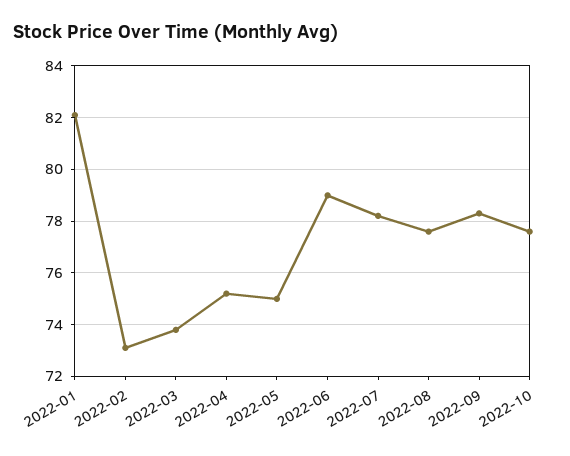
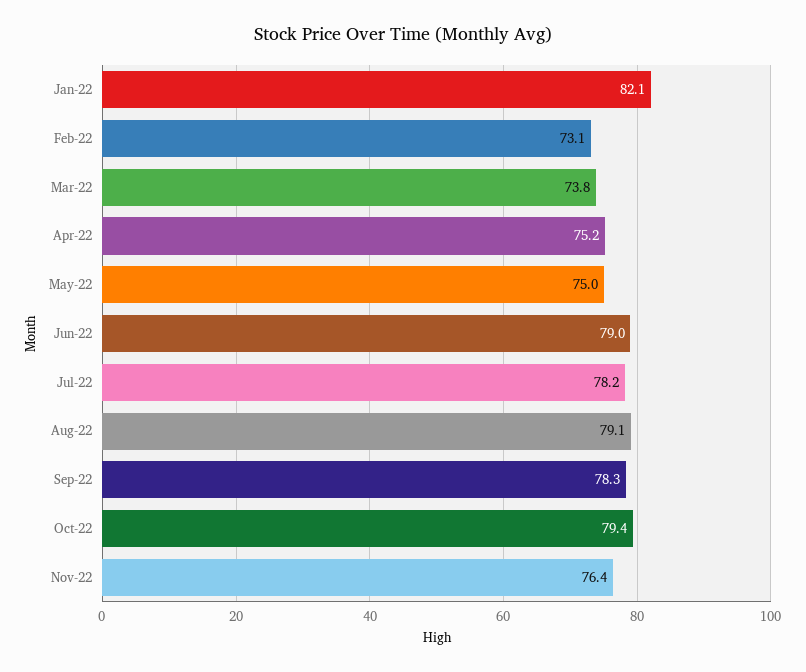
2022-08: 77.5 -> 79.1
2022-10: 77.5 -> 79.4
Nov-22: none -> 76.4

